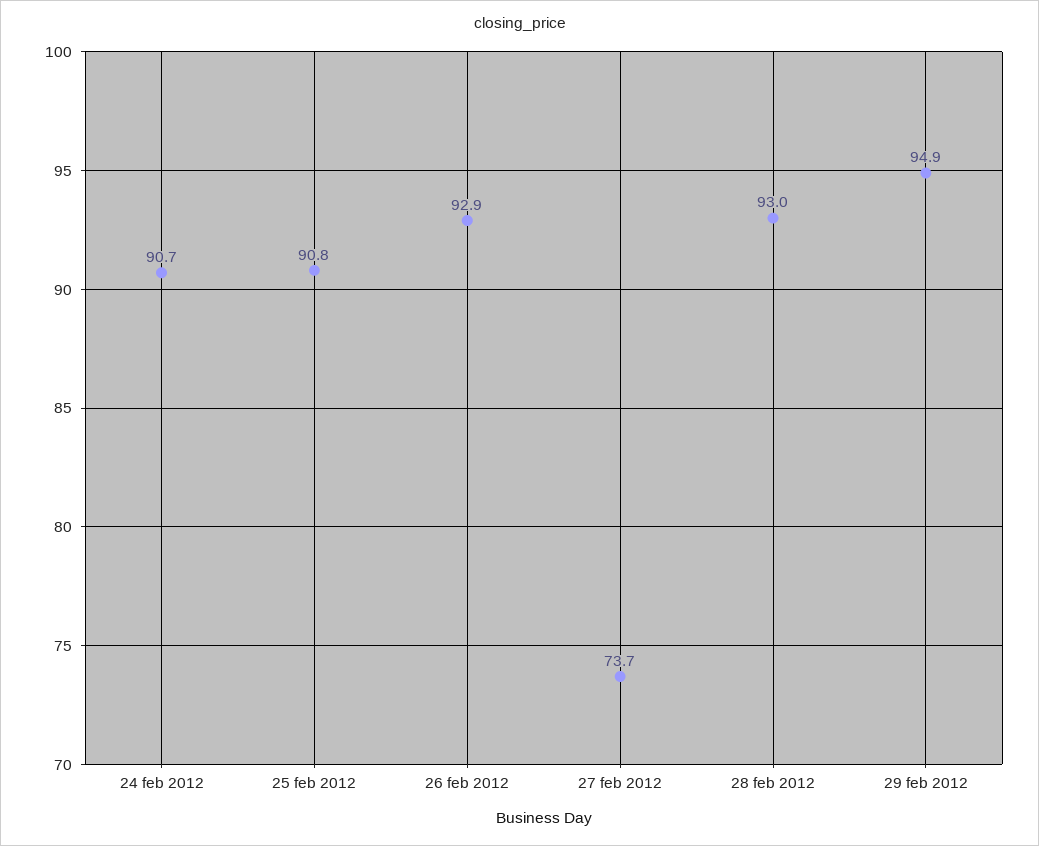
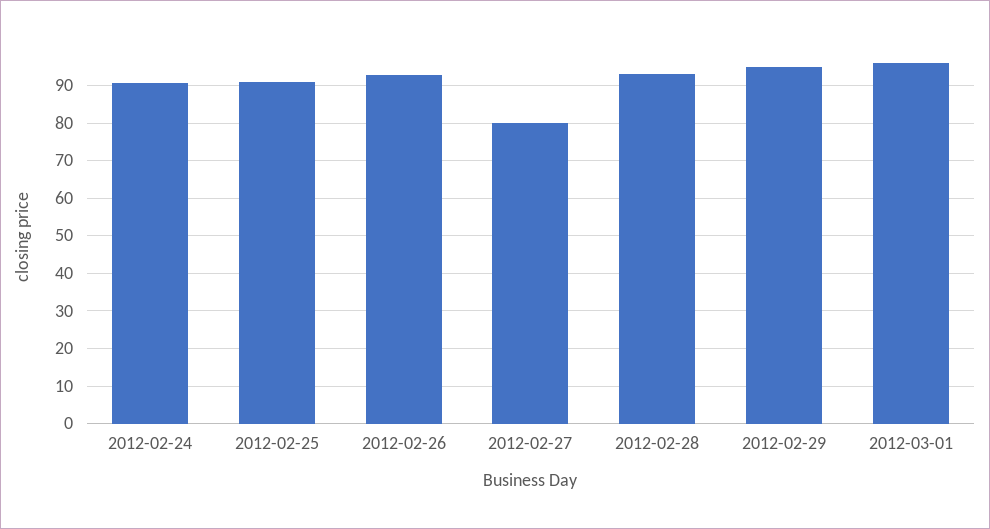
27 feb 2012: 73.7 -> 80
2012-03-01: none -> 96

